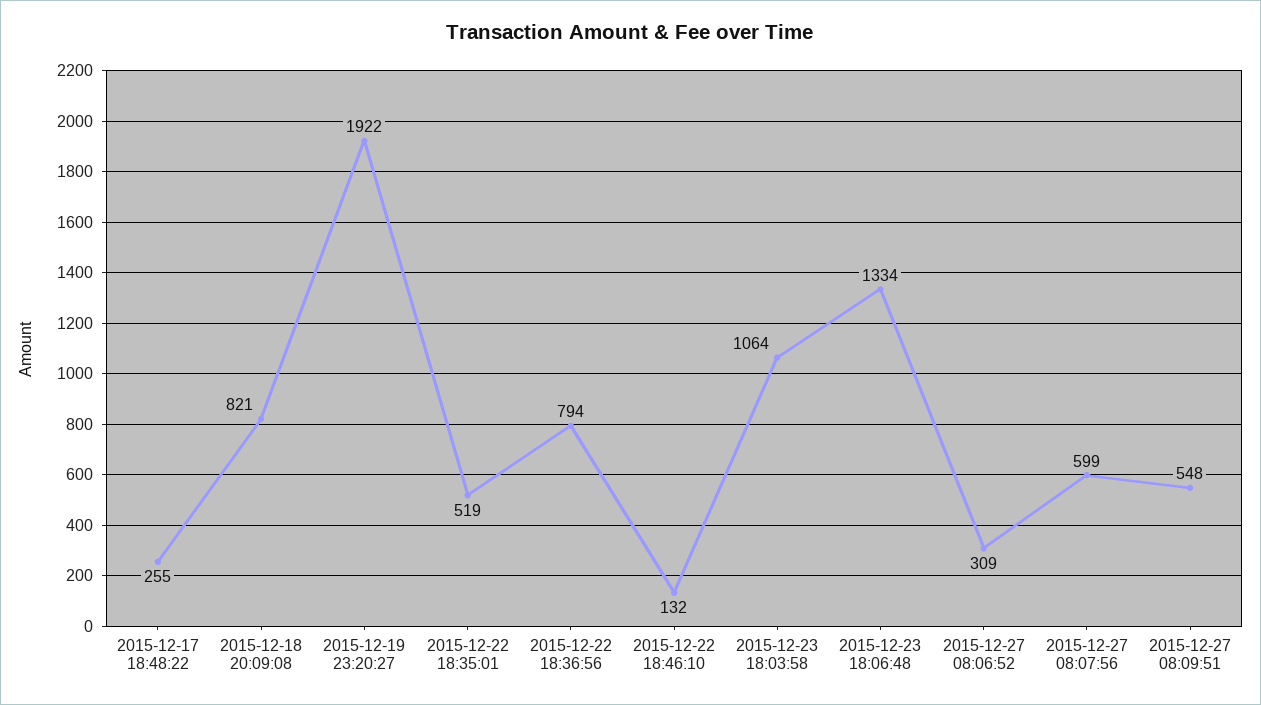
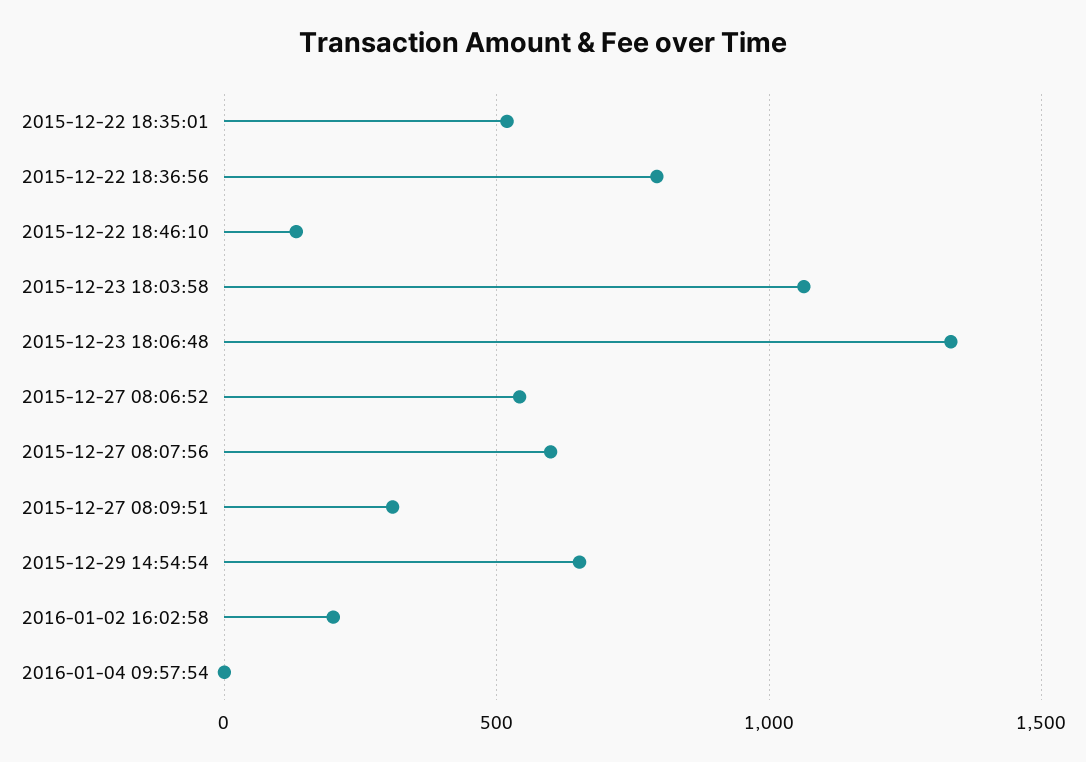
2015-12-17 18:48:22: 255 -> none
2015-12-18 20:09:08: 821 -> none
2015-12-19 23:20:27: 1922 -> none
2015-12-27 08:06:52: 309 -> 550
2015-12-27 08:09:51: 548 -> 300
2015-12-29 14:54:54: none -> 650
2016-01-02 16:02:58: none -> 200
2016-01-04 09:57:54: none -> 0

